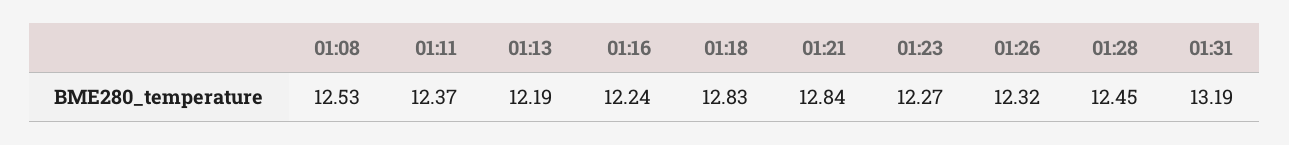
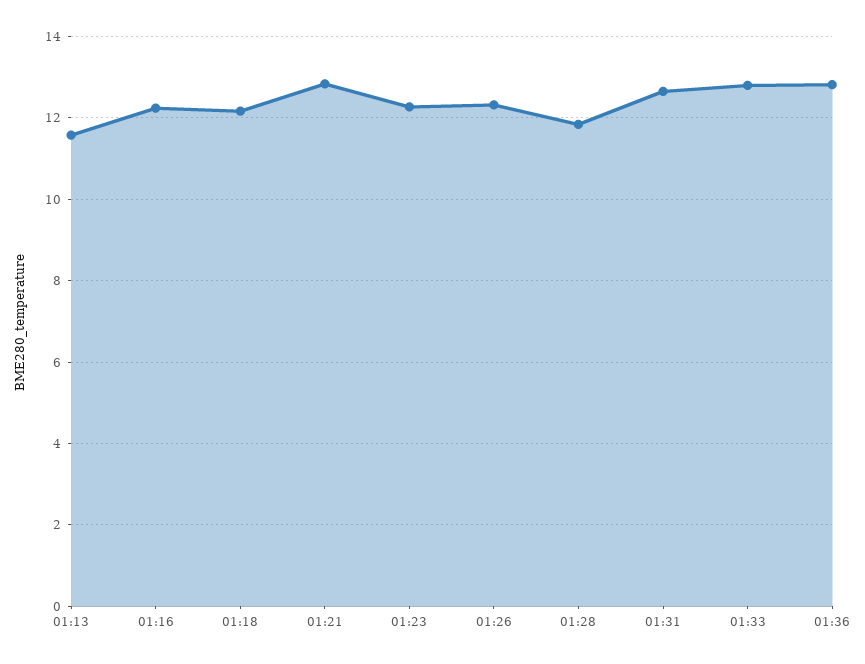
01:08: 12.53 -> none
01:11: 12.37 -> none
01:13: 12.19 -> 11.6
01:18: 12.83 -> 12.2
01:28: 12.45 -> 11.8
01:31: 13.19 -> 12.6
01:33: none -> 12.8
01:36: none -> 12.8

